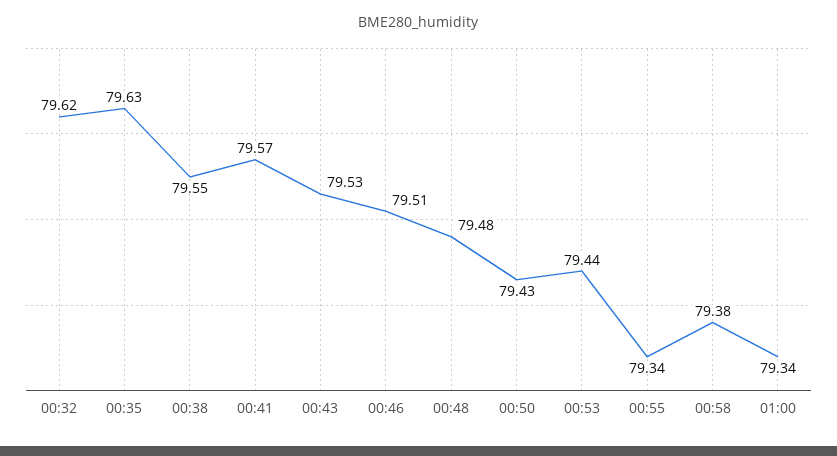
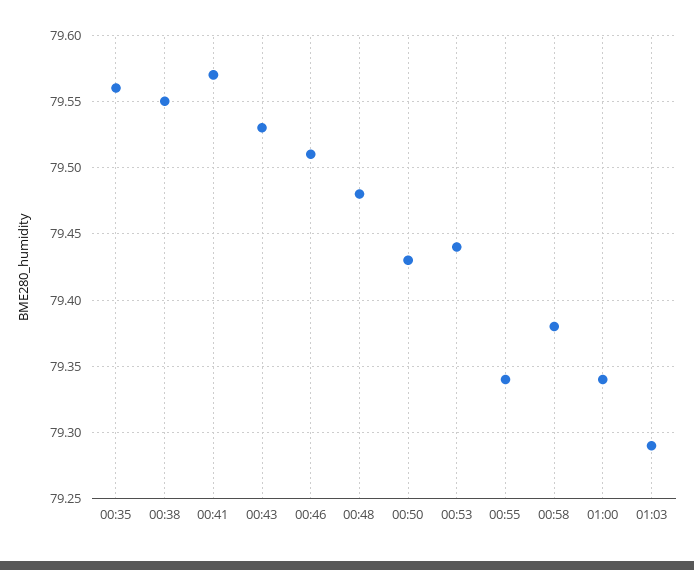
00:32: 79.62 -> none
00:35: 79.63 -> 79.56
01:03: none -> 79.29

